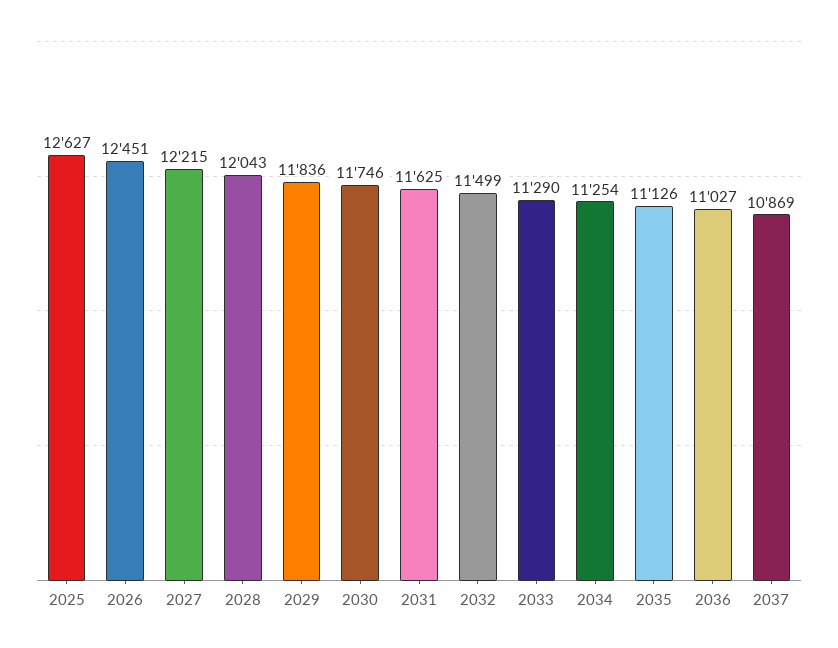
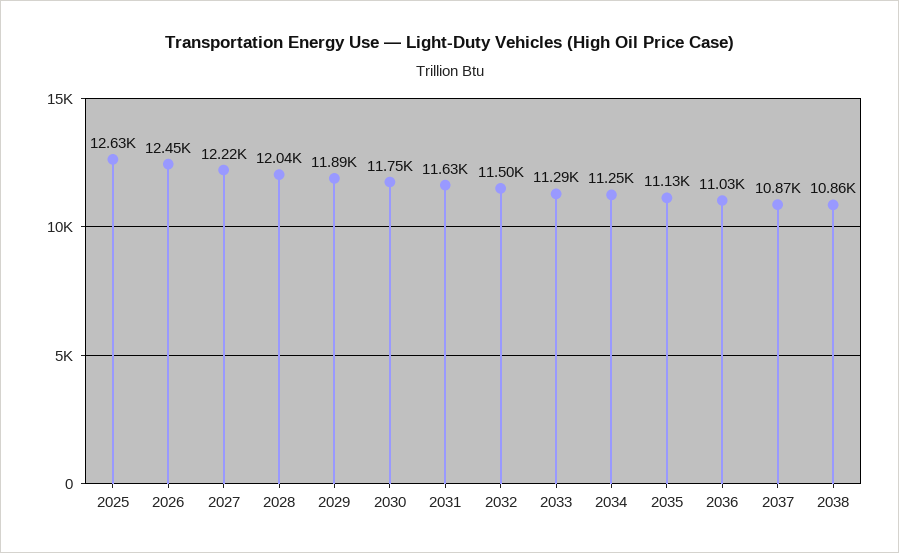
2029: 11836 -> 11890
2038: none -> 10860

